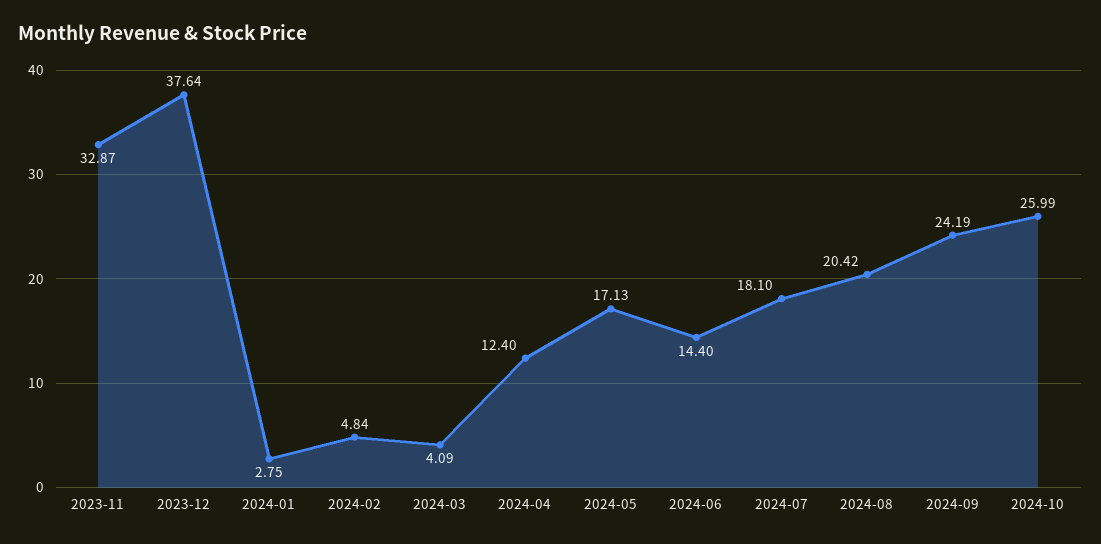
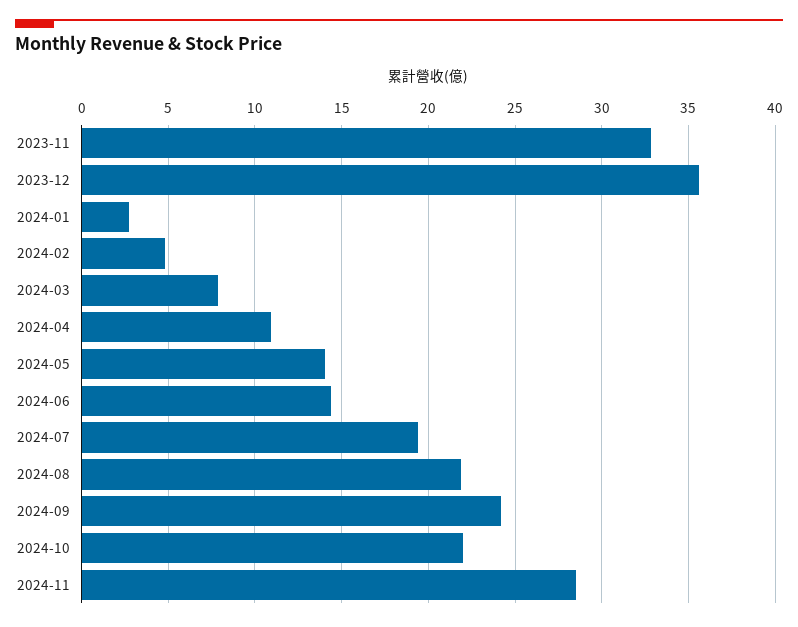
2023-12: 37.64 -> 35.5
2024-03: 4.09 -> 8
2024-04: 12.4 -> 11
2024-05: 17.13 -> 14
2024-07: 18.1 -> 19.5
2024-08: 20.42 -> 22
2024-10: 25.99 -> 22
2024-11: none -> 28.5

